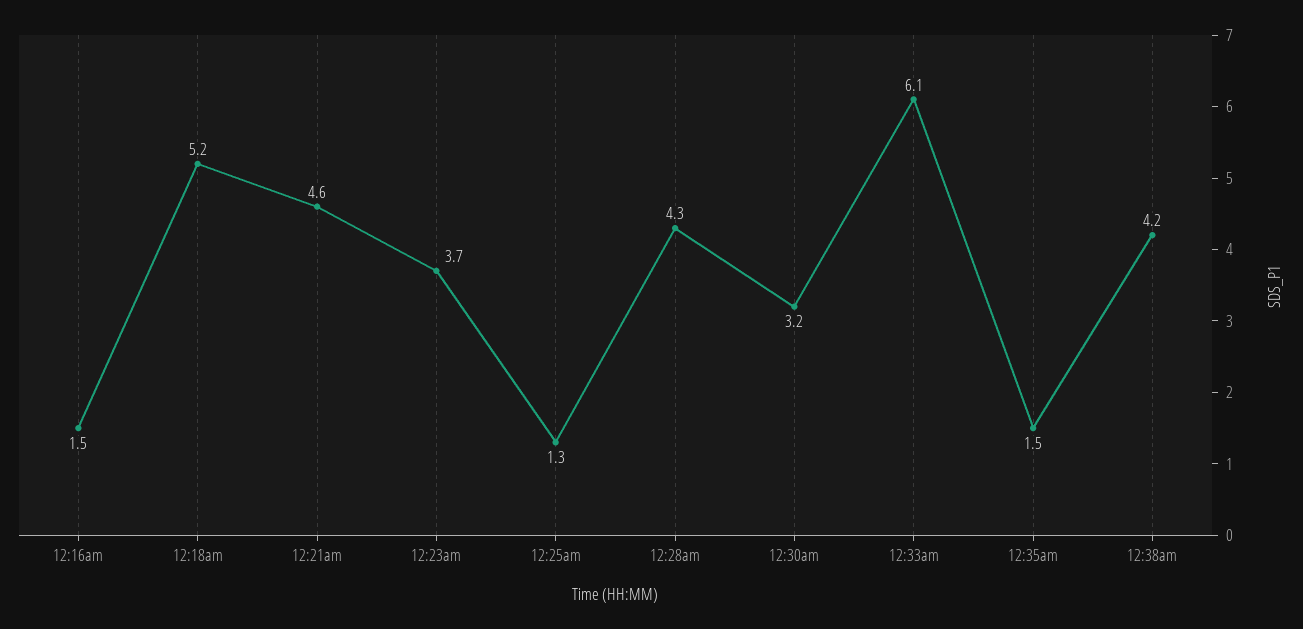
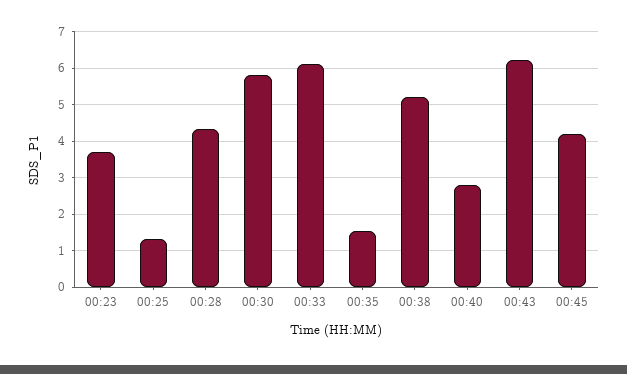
12:16am: 1.5 -> none
12:18am: 5.2 -> none
12:21am: 4.6 -> none
12:30am: 3.2 -> 5.8
12:38am: 4.2 -> 5.2
00:40: none -> 2.8
00:43: none -> 6.2
00:45: none -> 4.2

